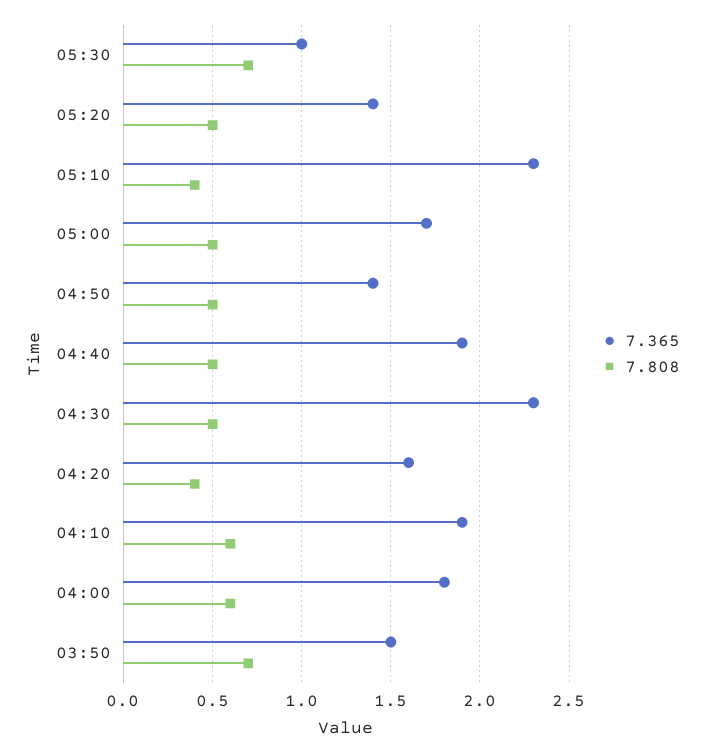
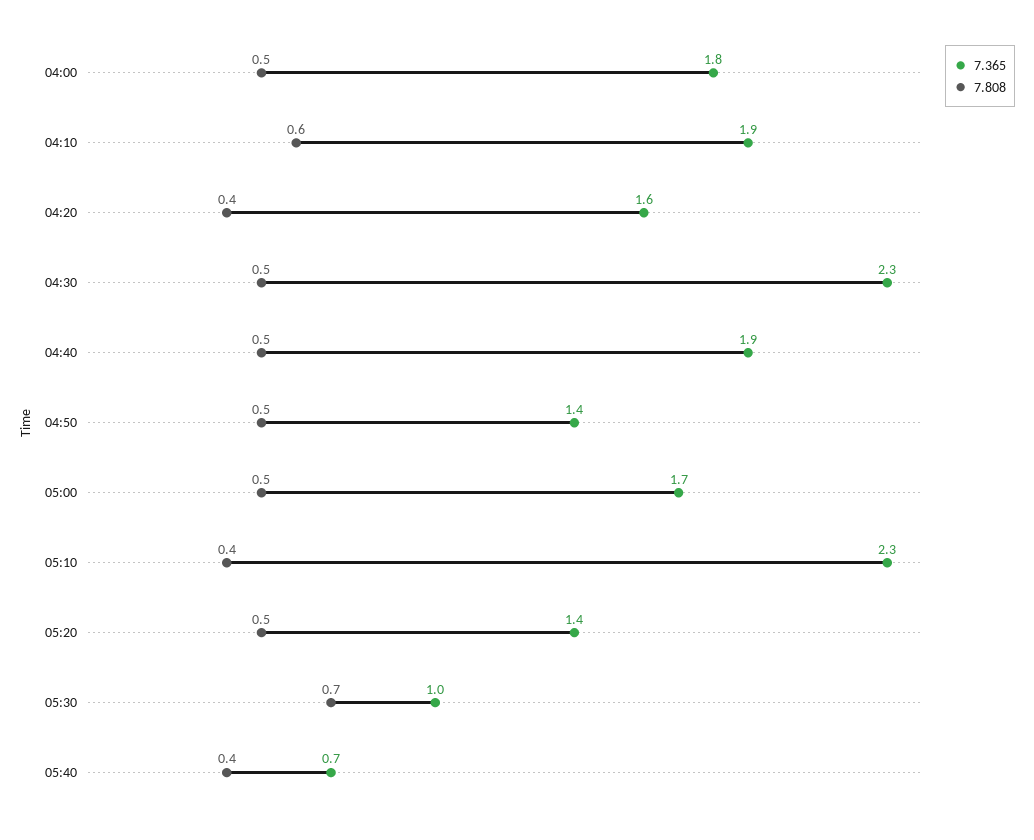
7.808, 04:00: 0.6 -> 0.5
7.365, 03:50: 1.5 -> none
7.808, 03:50: 0.7 -> none
7.365, 05:40: none -> 0.7
7.808, 05:40: none -> 0.4

